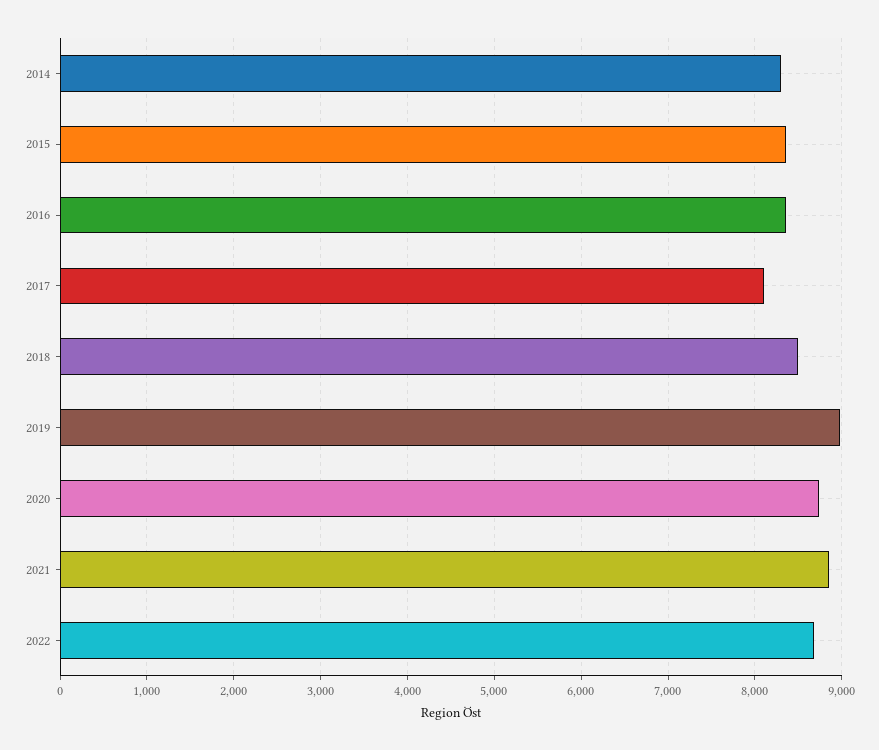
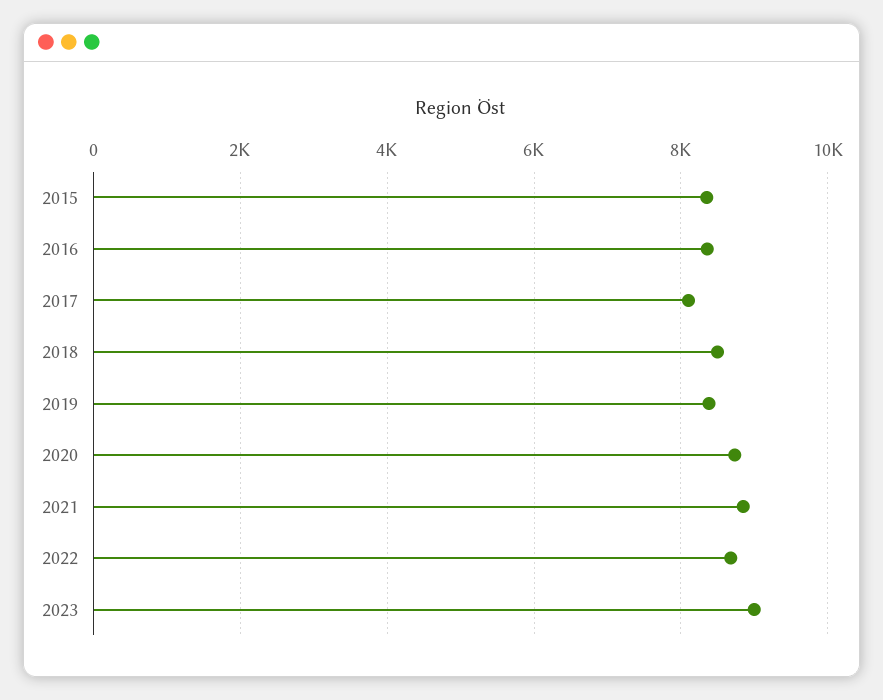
2014: 8300 -> none
2019: 9000 -> 8400
2023: none -> 9000

